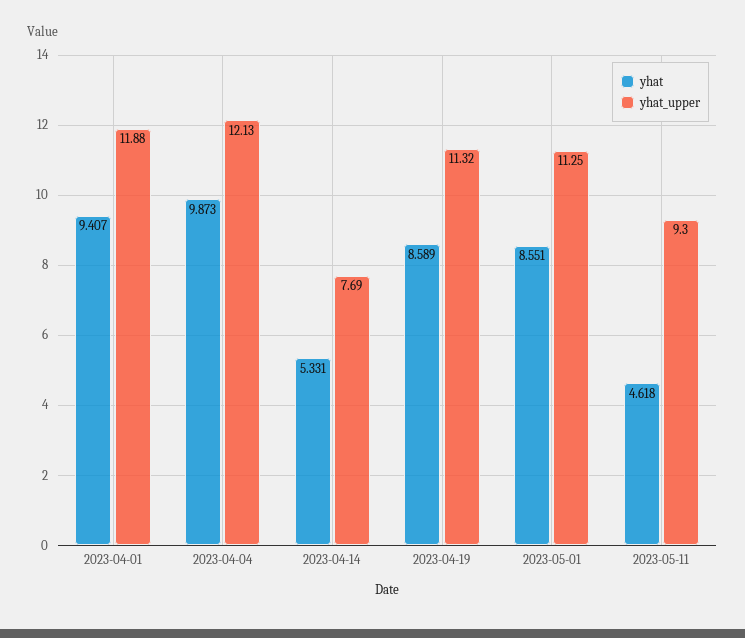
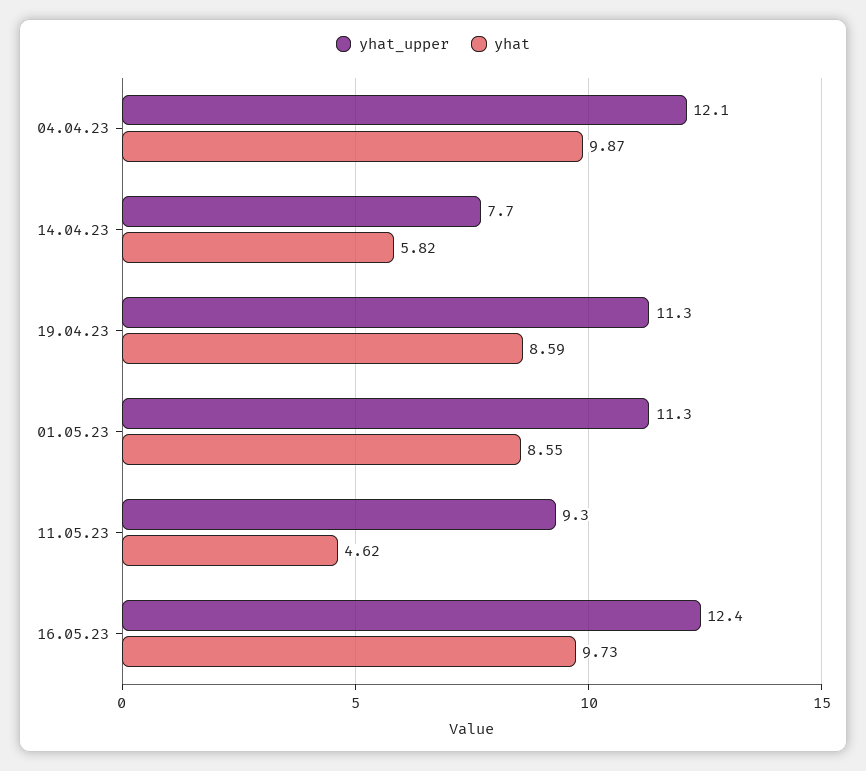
yhat, 2023-04-01: 9.407 -> none
yhat_upper, 2023-04-01: 11.88 -> none
yhat, 2023-04-14: 5.331 -> 5.82
yhat_upper, 16.05.23: none -> 12.4
yhat, 16.05.23: none -> 9.73

